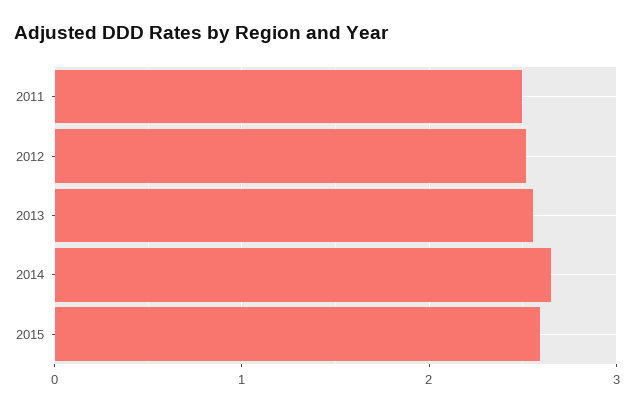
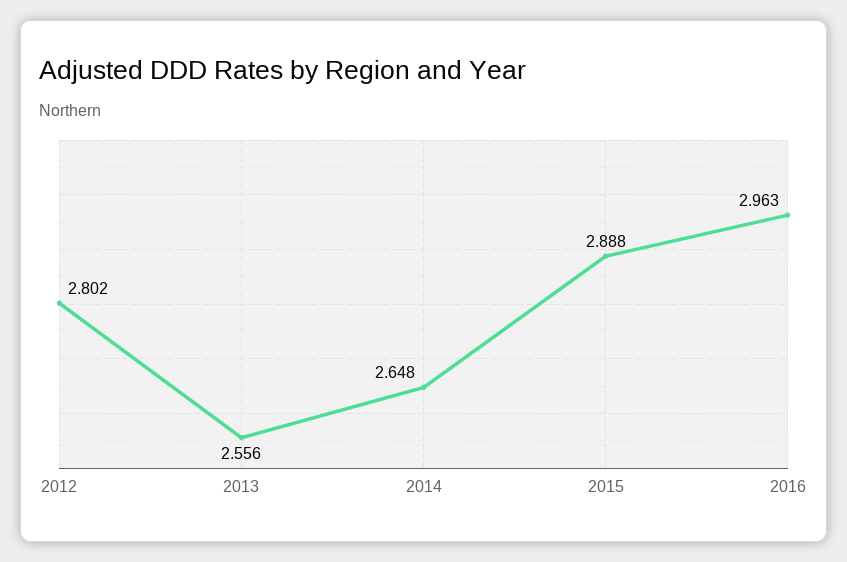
2011: 2.5 -> none
2012: 2.5 -> 2.802
2015: 2.6 -> 2.888
2016: none -> 2.963

